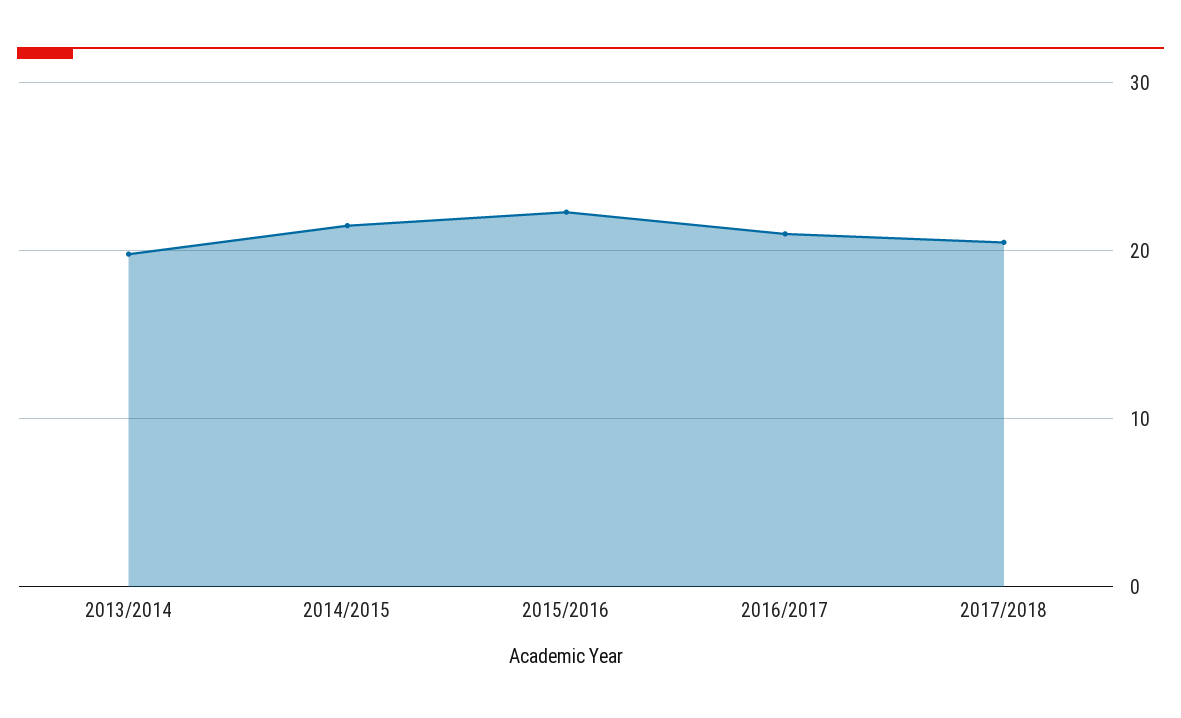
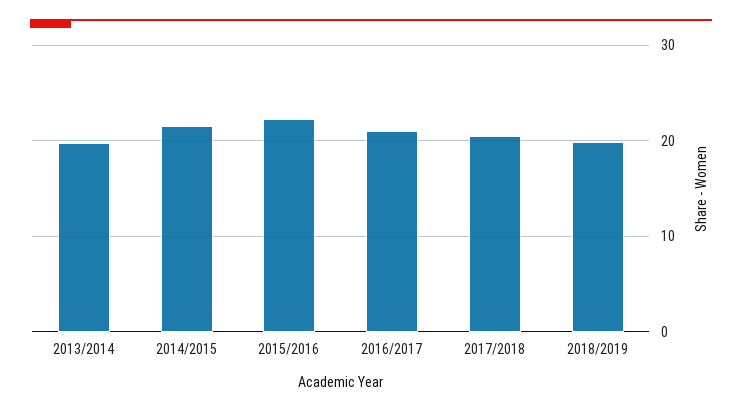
2018/2019: none -> 20

